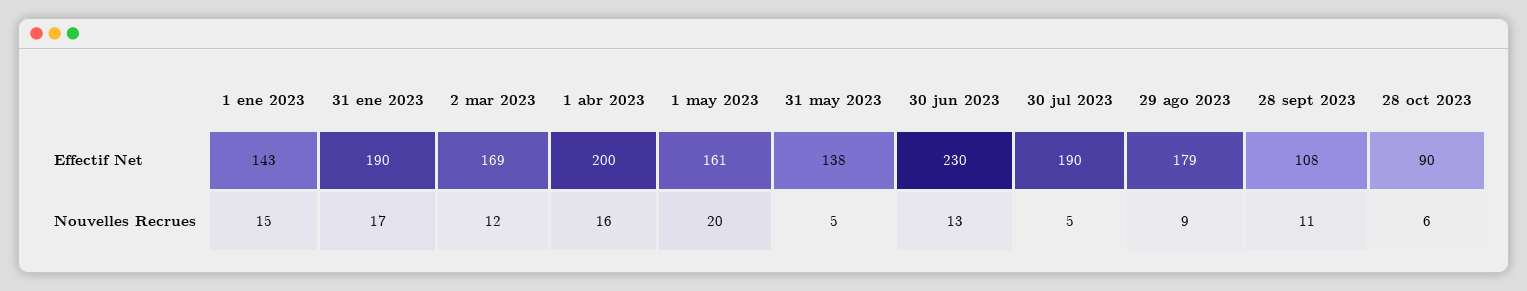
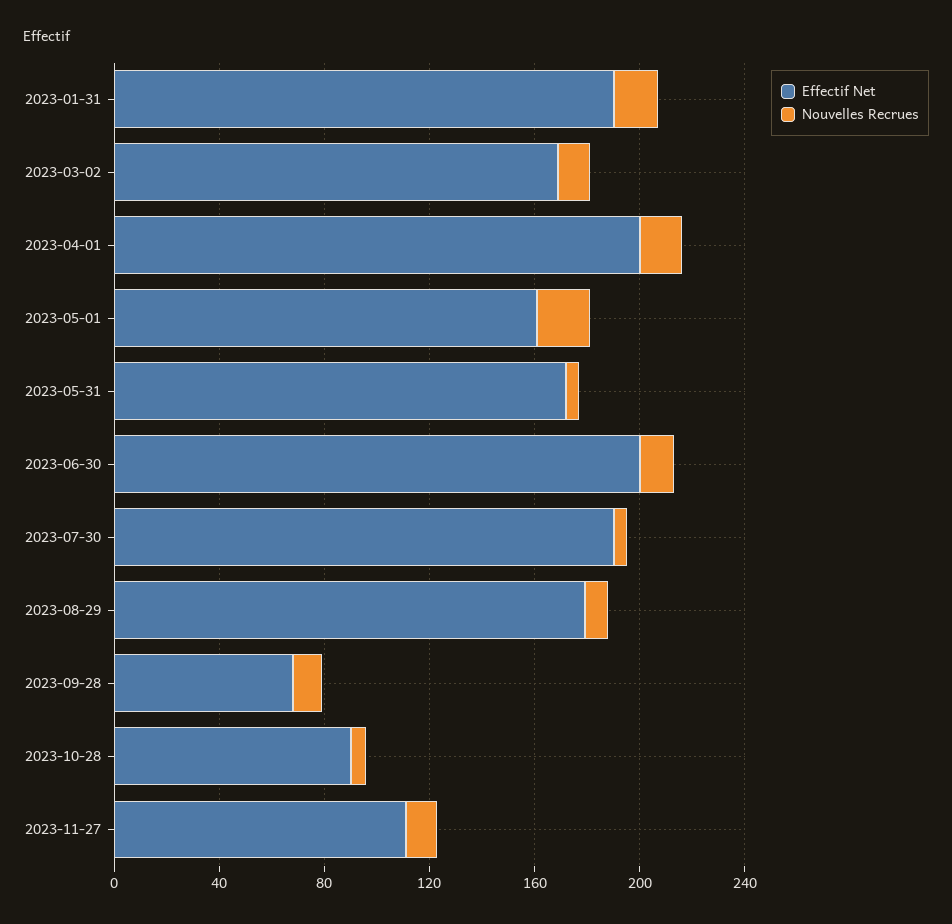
Effectif Net, 1 ene 2023: 143 -> none
Effectif Net, 31 may 2023: 138 -> 170
Effectif Net, 30 jun 2023: 230 -> 200
Effectif Net, 28 sept 2023: 108 -> 70
Nouvelles Recrues, 1 ene 2023: 15 -> none
Effectif Net, 2023-11-27: none -> 110
Nouvelles Recrues, 2023-11-27: none -> 10

